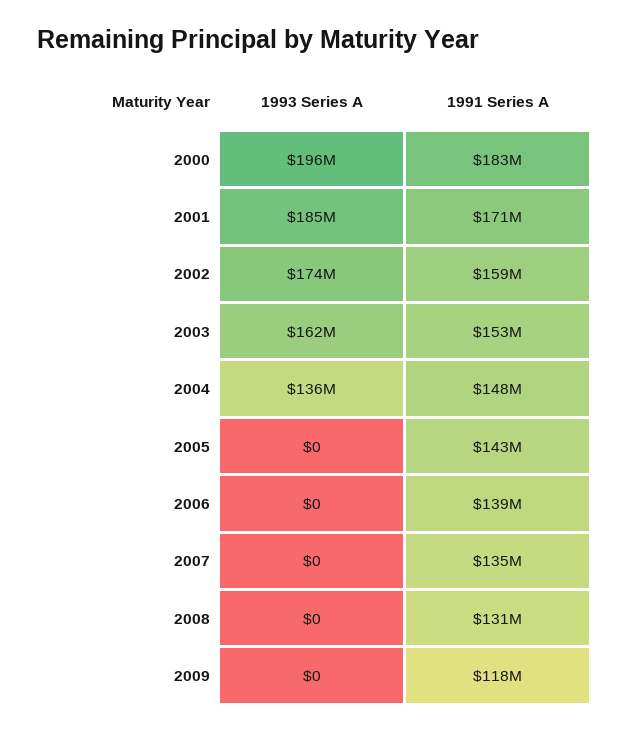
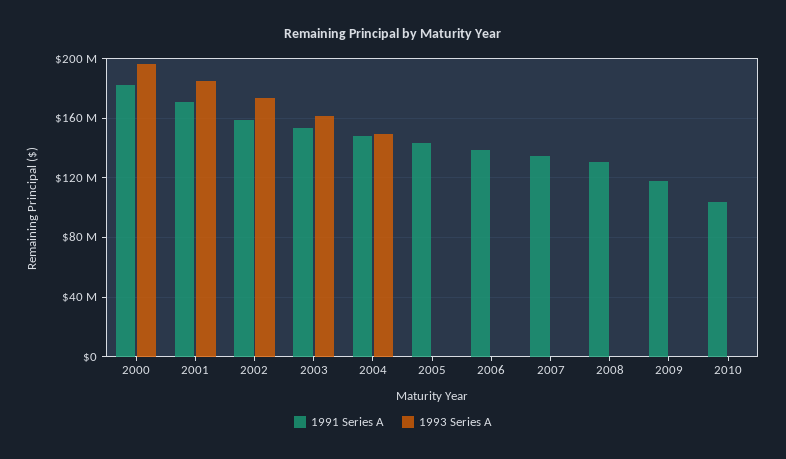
1993 Series A, 2004: 136000000 -> 150000000
1991 Series A, 2010: none -> 105000000
1993 Series A, 2010: none -> 0

